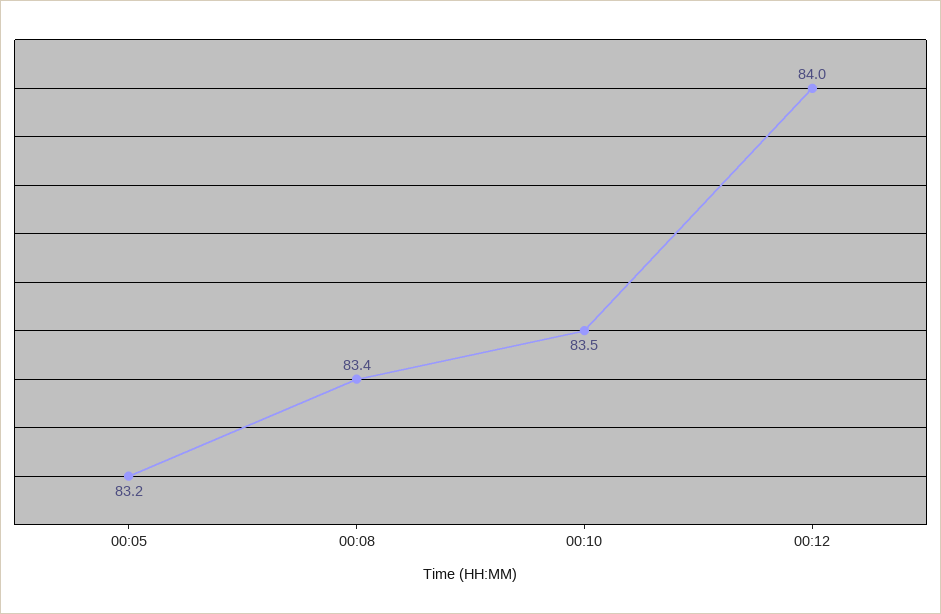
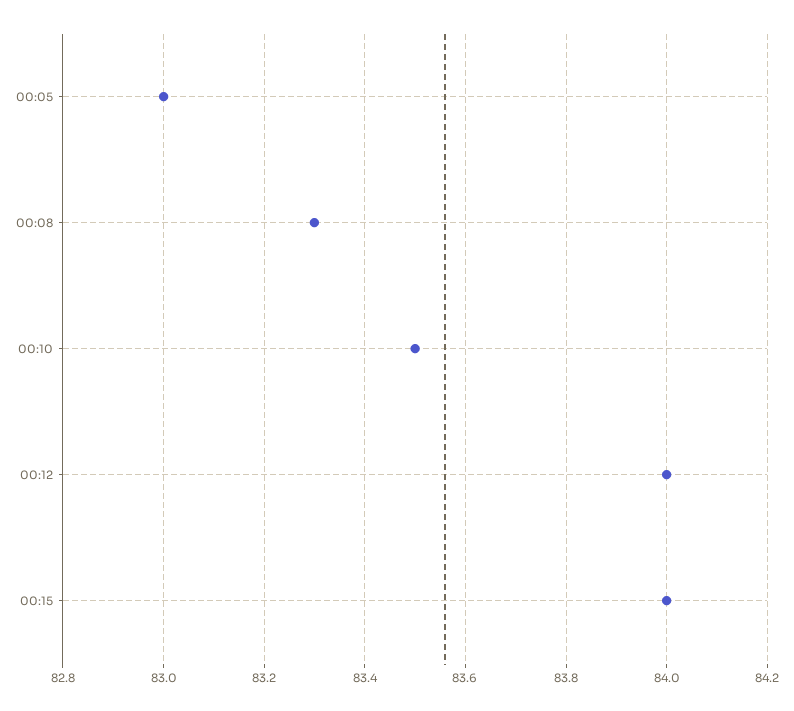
00:05: 83.2 -> 83
00:08: 83.4 -> 83.3
00:15: none -> 84

